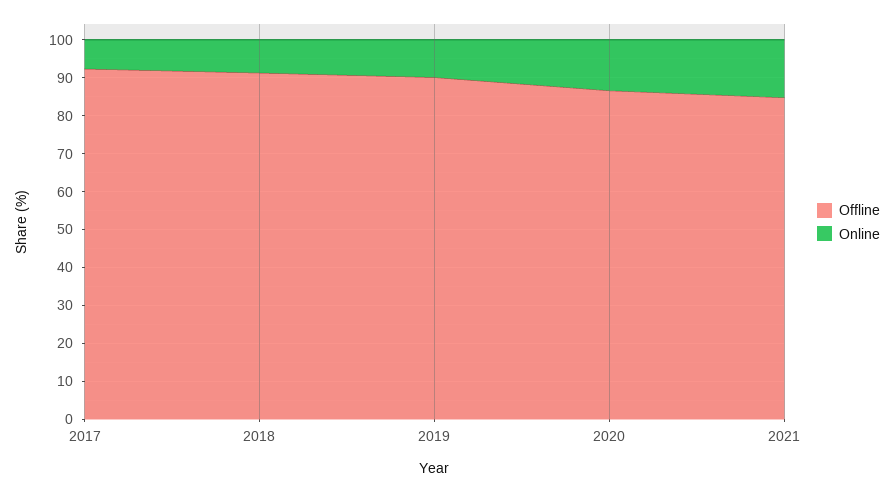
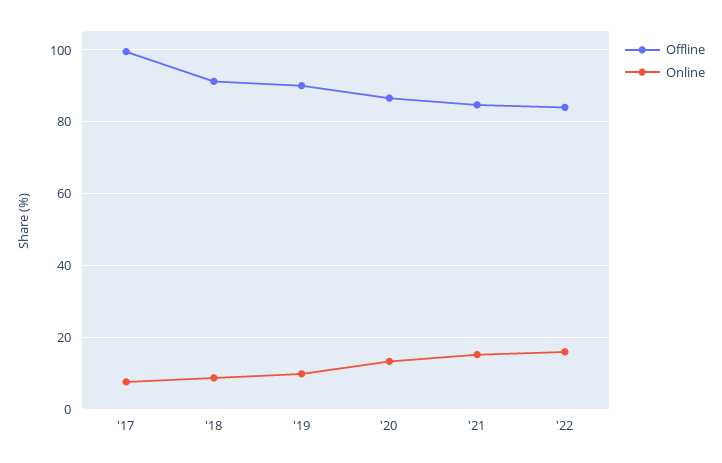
Offline, 2017: 92.5 -> 100
Offline, '22: none -> 84
Online, '22: none -> 16

